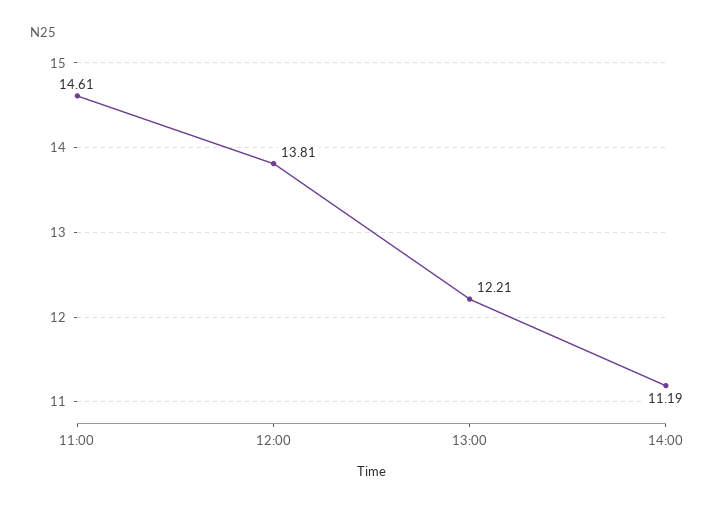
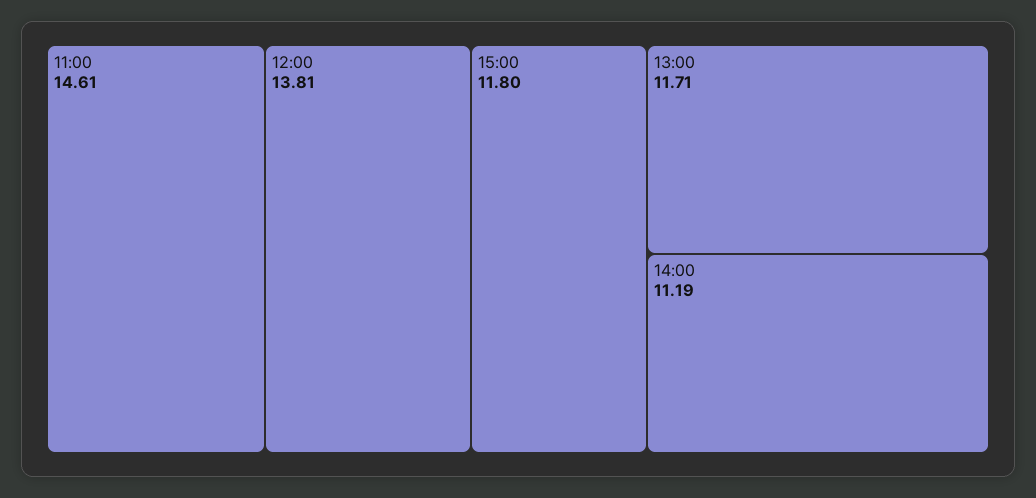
13:00: 12.21 -> 11.71
15:00: none -> 11.8

